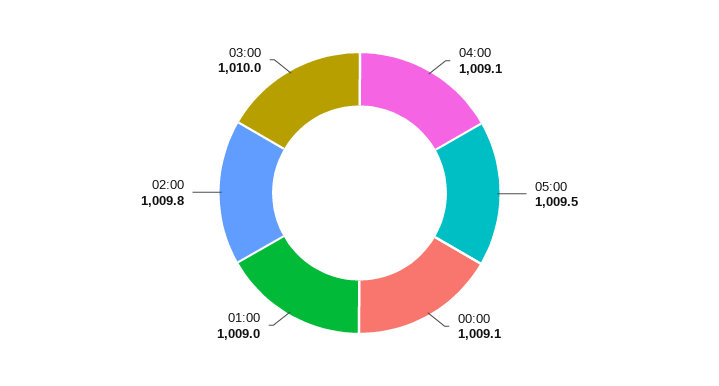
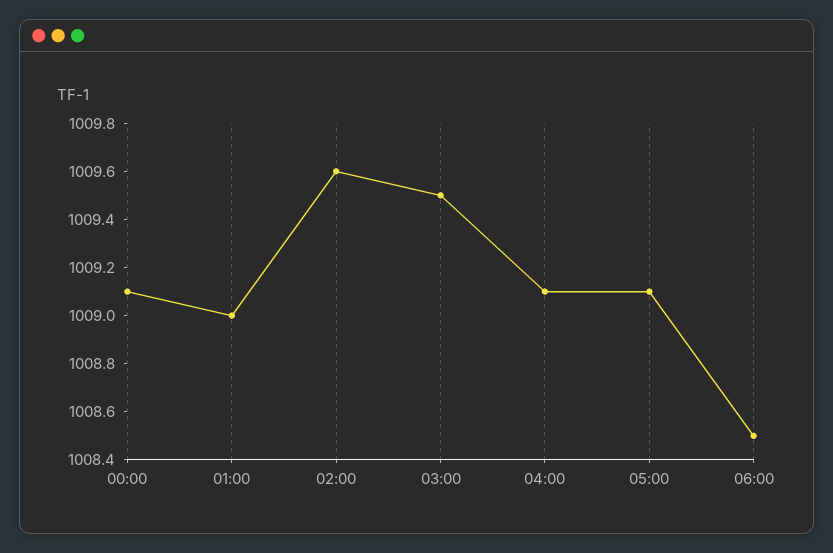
05:00: 1009.5 -> 1009.1
02:00: 1009.8 -> 1009.6
03:00: 1010 -> 1009.5
06:00: none -> 1008.5

